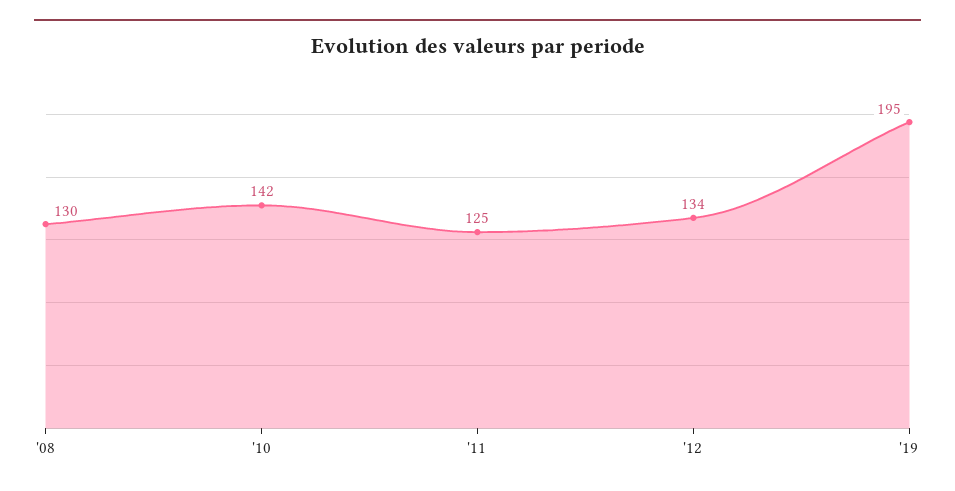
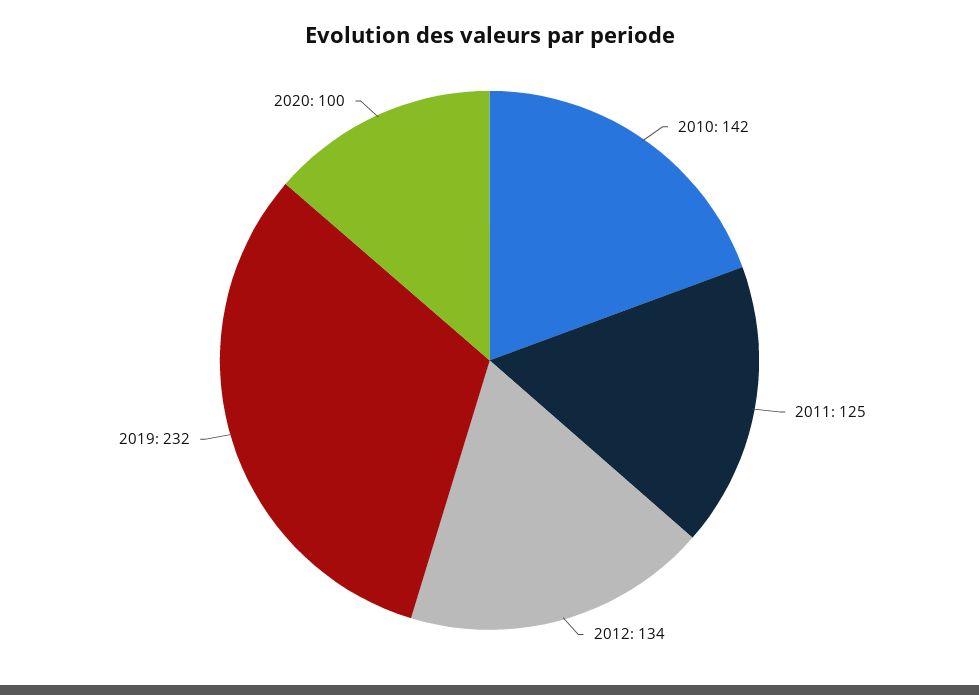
'08: 130 -> none
'19: 195 -> 232
2020: none -> 100

